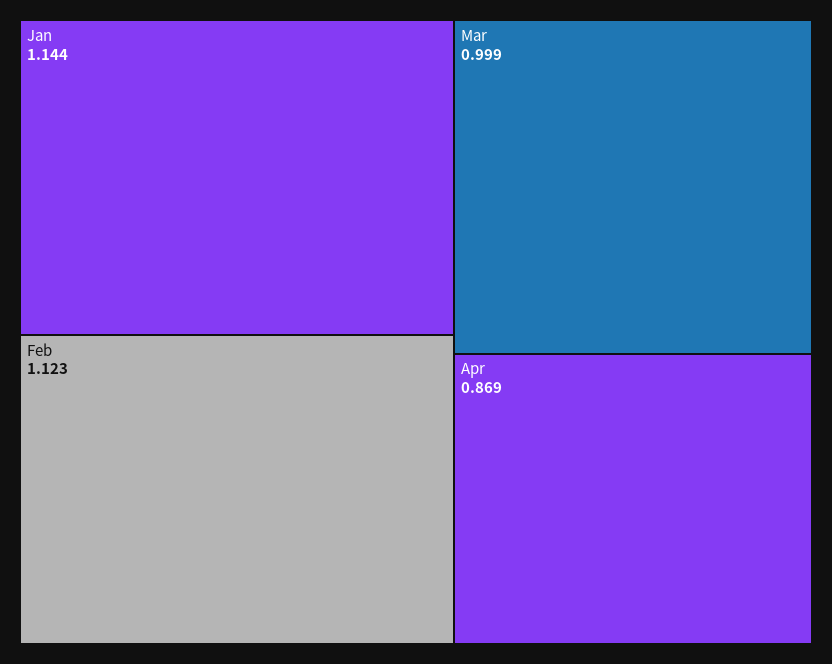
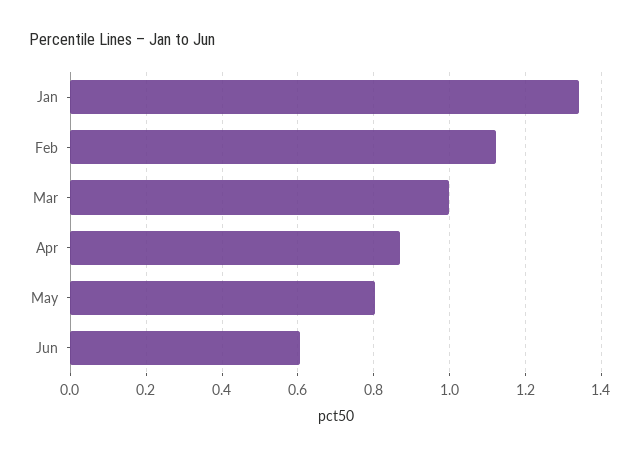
Jan: 1.144 -> 1.34
May: none -> 0.8
Jun: none -> 0.6

